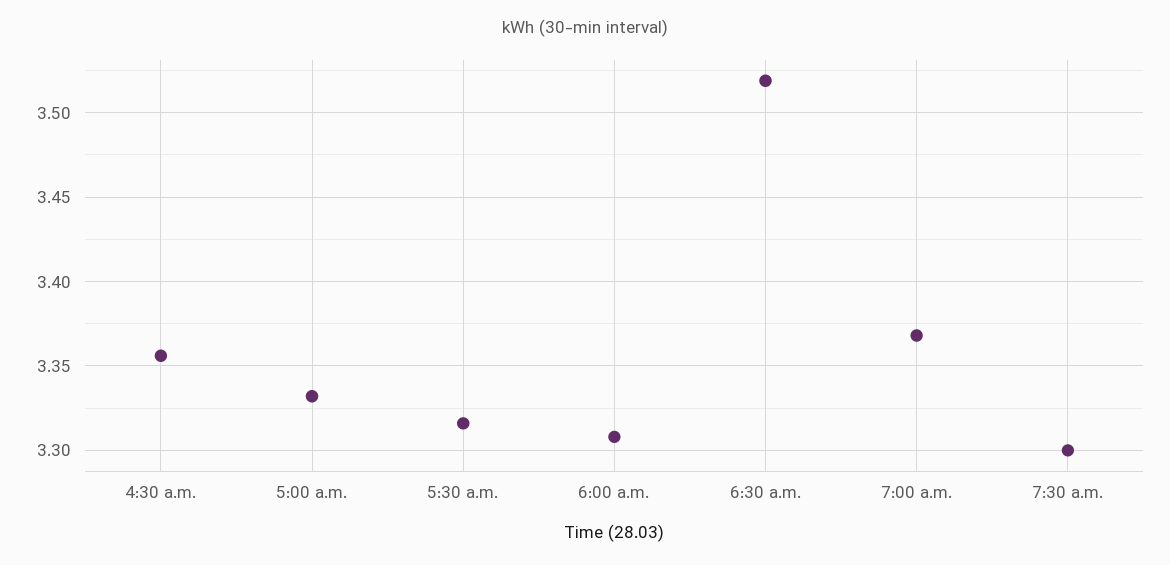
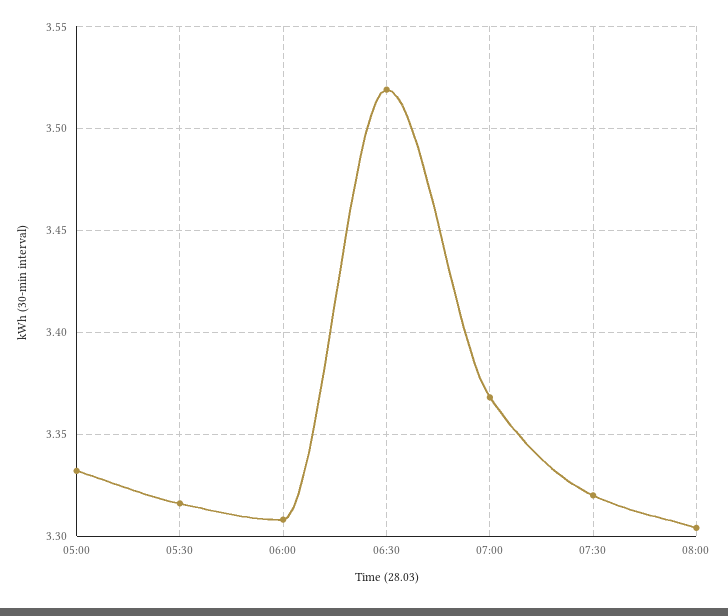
4:30 a.m.: 3.355 -> none
7:30 a.m.: 3.3 -> 3.32
08:00: none -> 3.305

